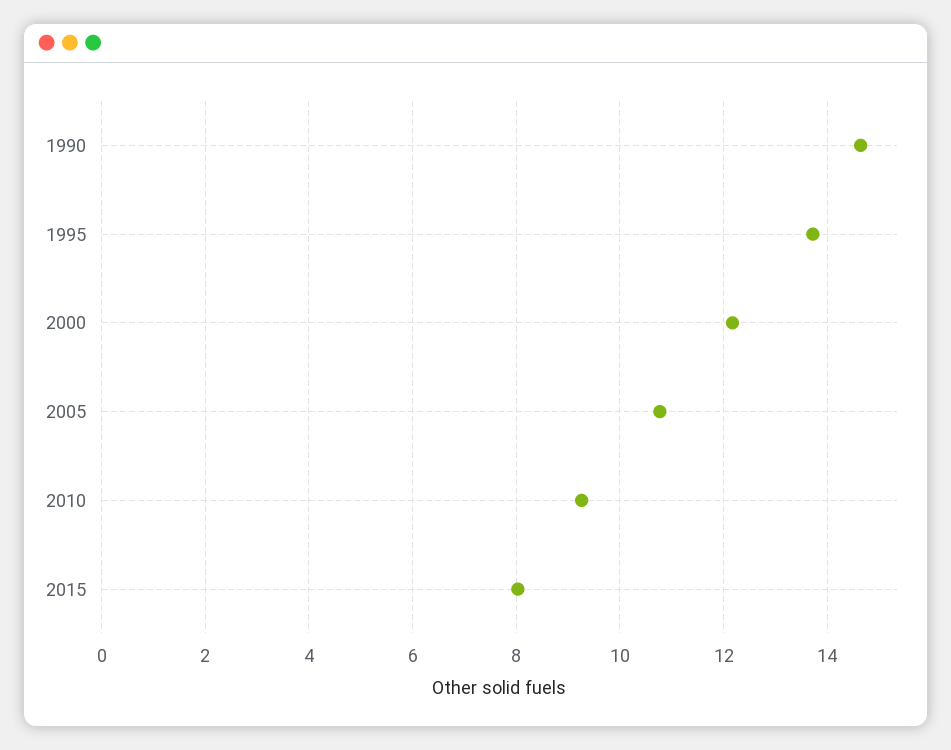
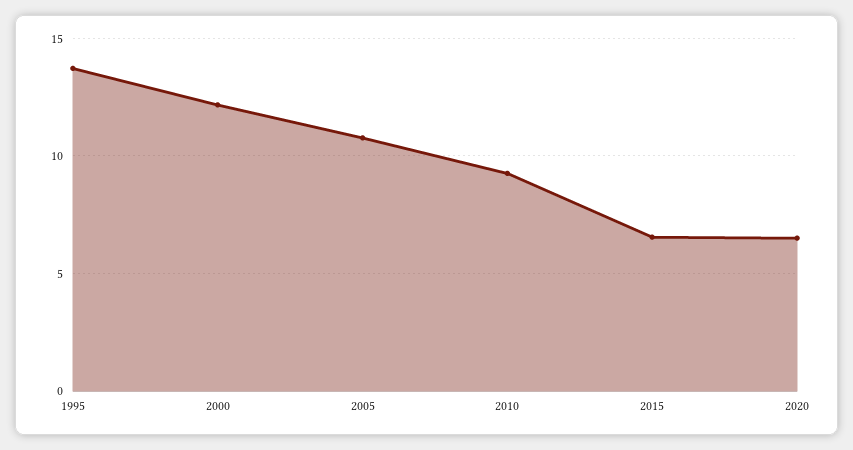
1990: 14.6 -> none
2015: 8 -> 6.5
2020: none -> 6.5

